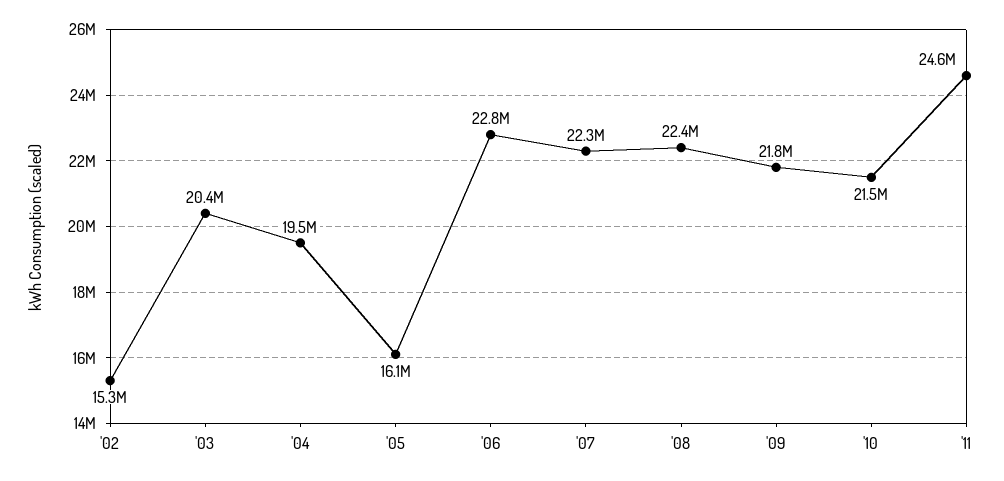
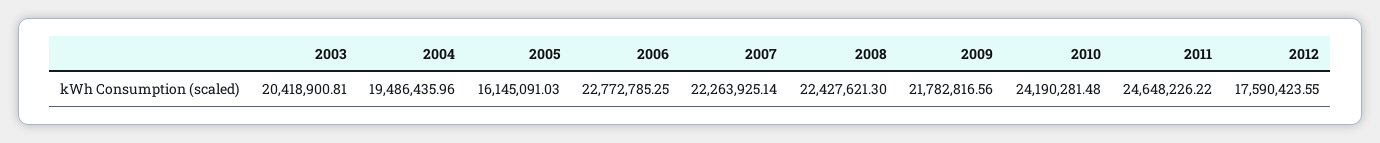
'02: 15300000 -> none
'10: 21500000 -> 24190281.48
2012: none -> 17590423.55

